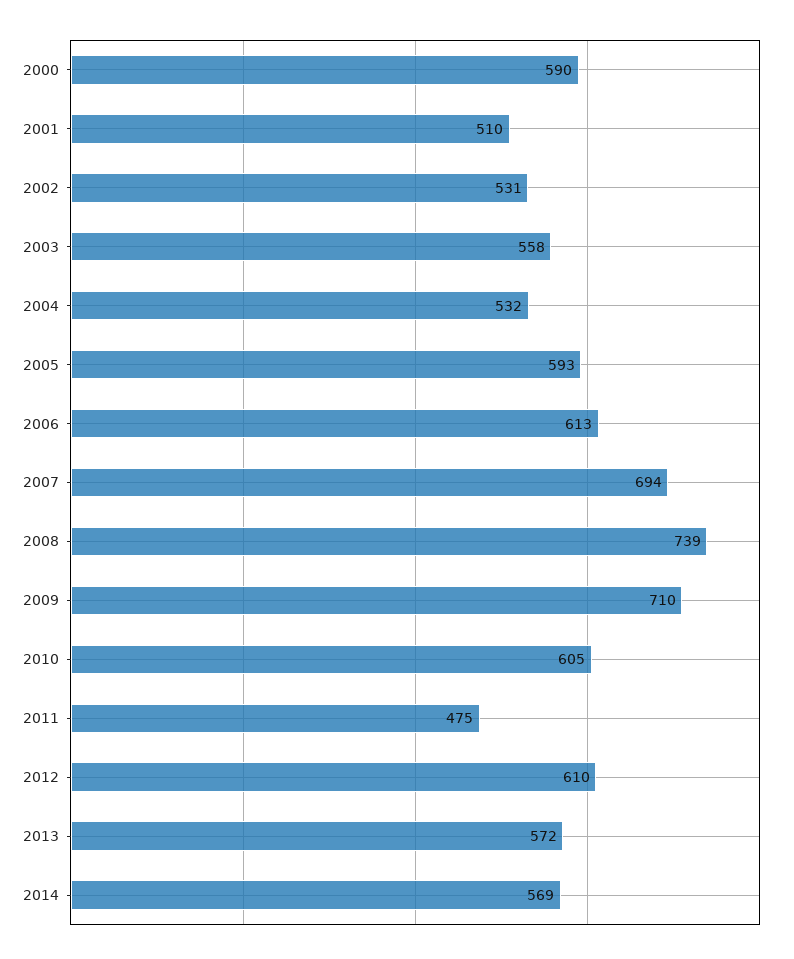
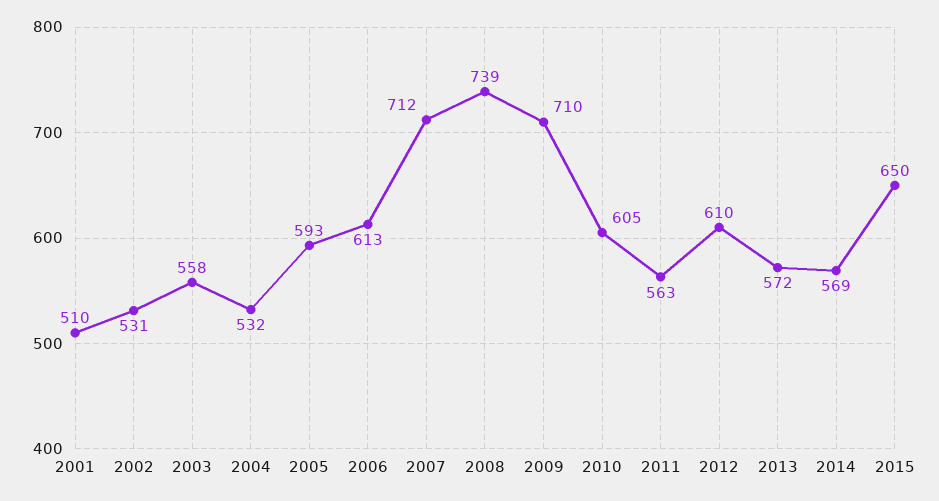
2000: 590 -> none
2007: 694 -> 712
2011: 475 -> 563
2015: none -> 650

